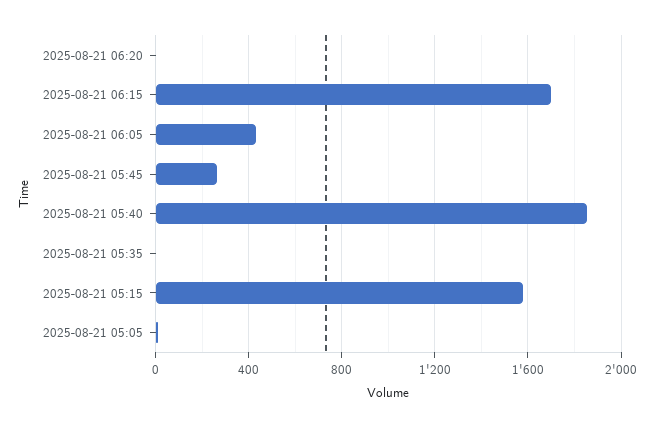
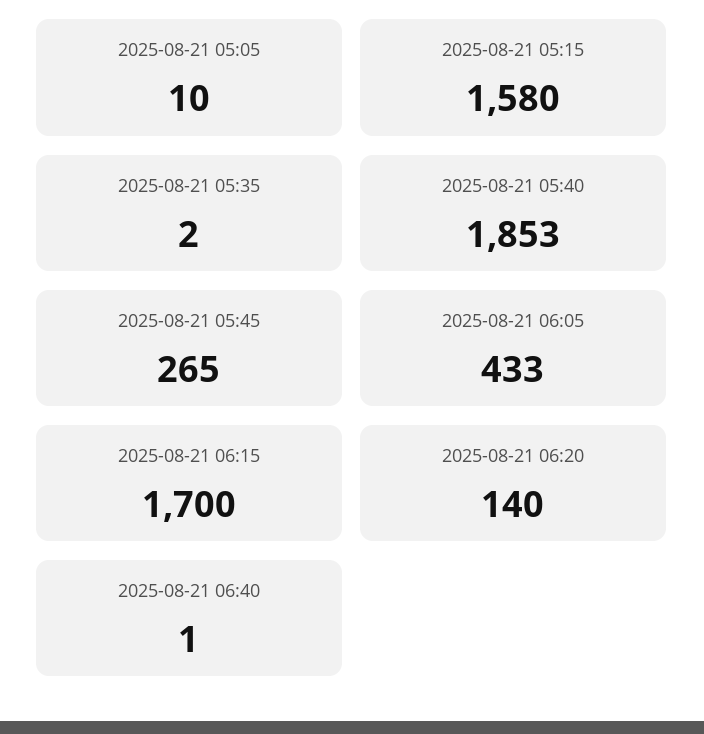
2025-08-21 06:20: 0 -> 140
2025-08-21 06:40: none -> 1

